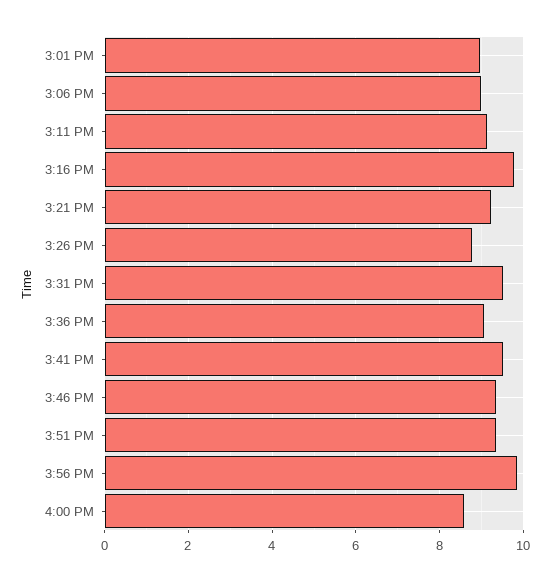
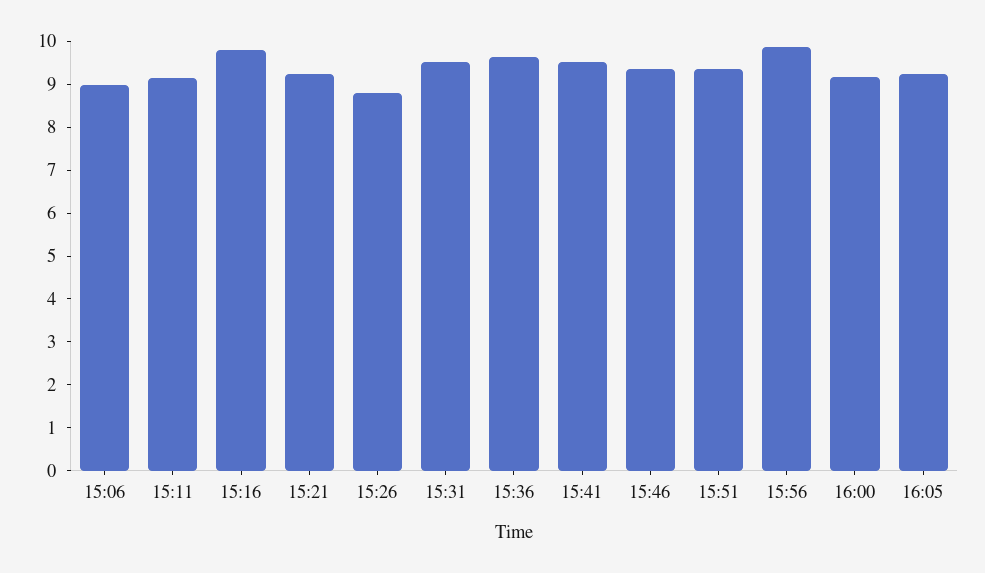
3:01 PM: 9 -> none
3:36 PM: 9 -> 9.6
4:00 PM: 8.6 -> 9.2
16:05: none -> 9.2

